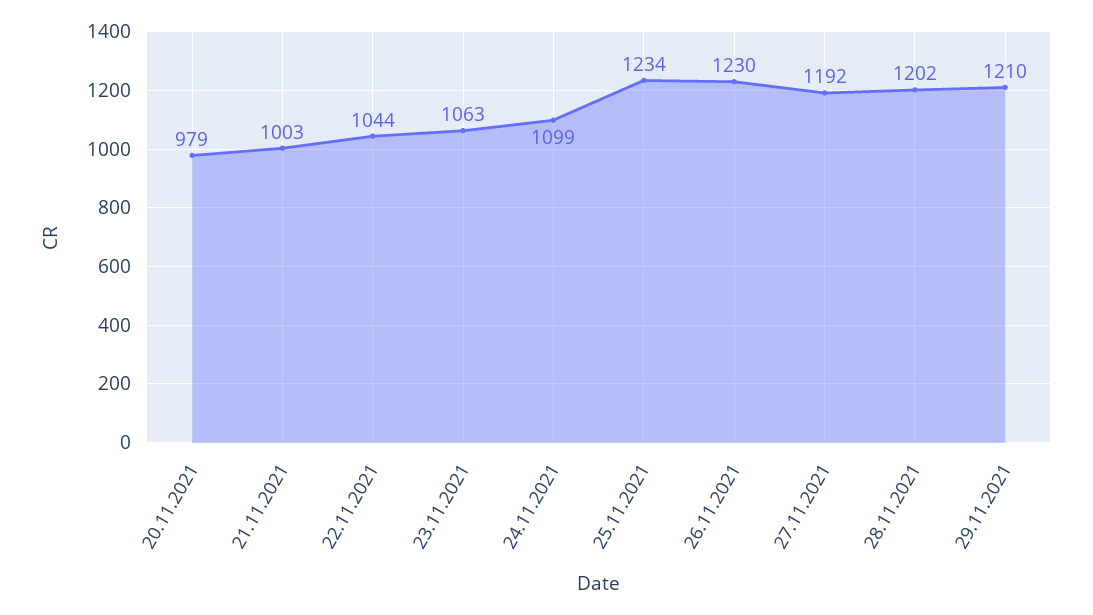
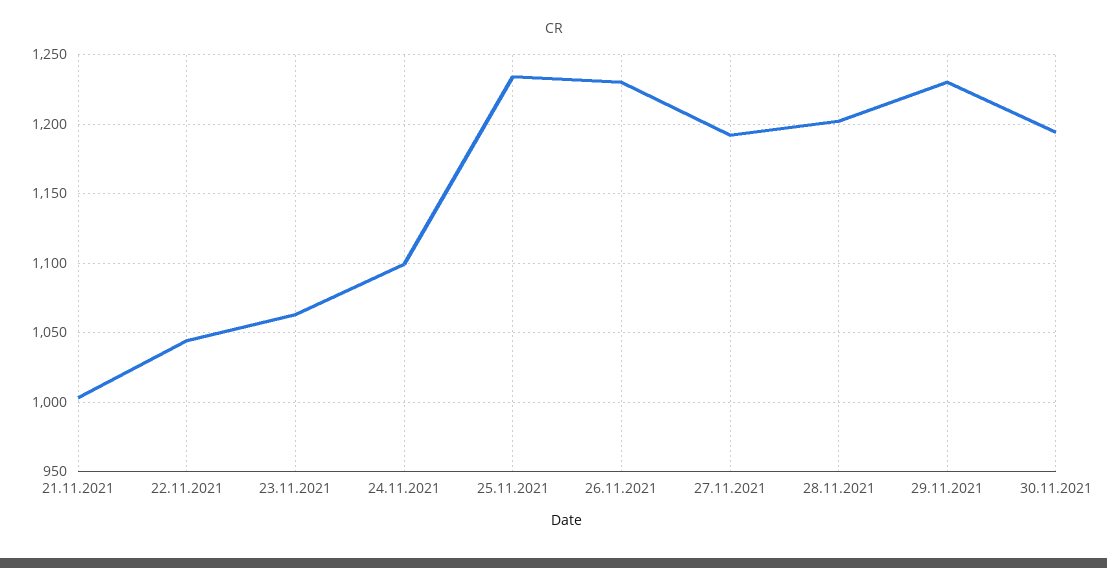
20.11.2021: 979 -> none
29.11.2021: 1210 -> 1230
30.11.2021: none -> 1195

